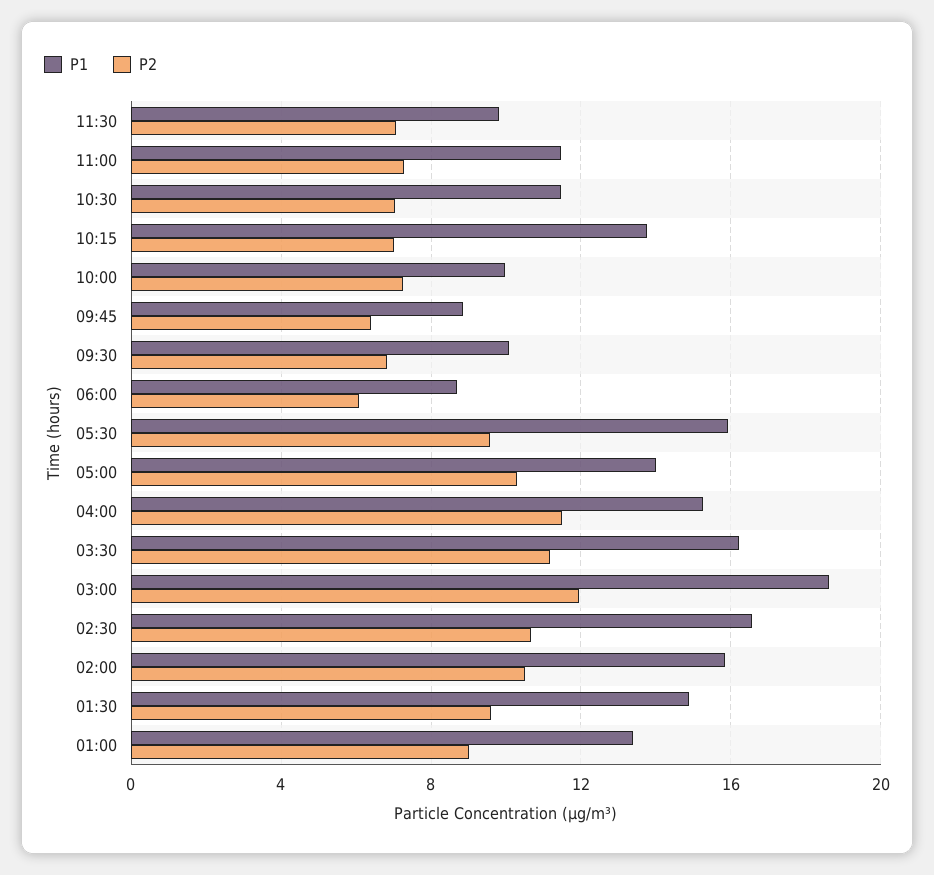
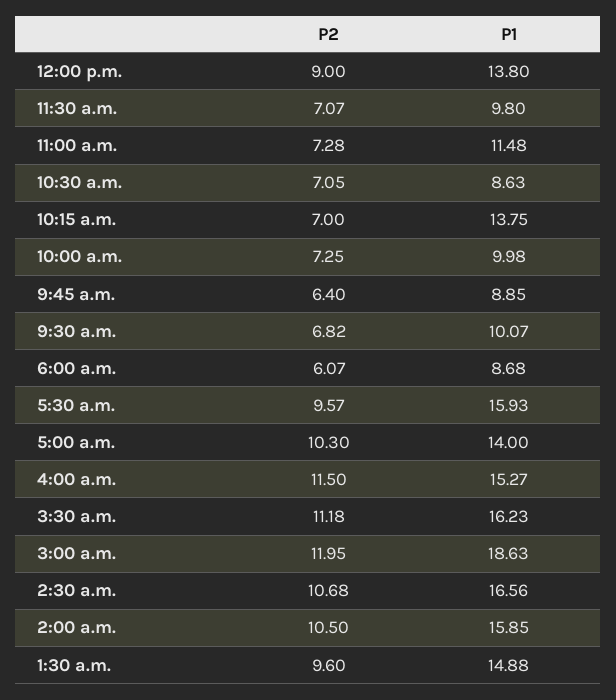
P1, 10:30: 11.5 -> 8.63
P1, 01:00: 13.5 -> none
P2, 01:00: 9 -> none
P2, 12:00 p.m.: none -> 9
P1, 12:00 p.m.: none -> 13.8

